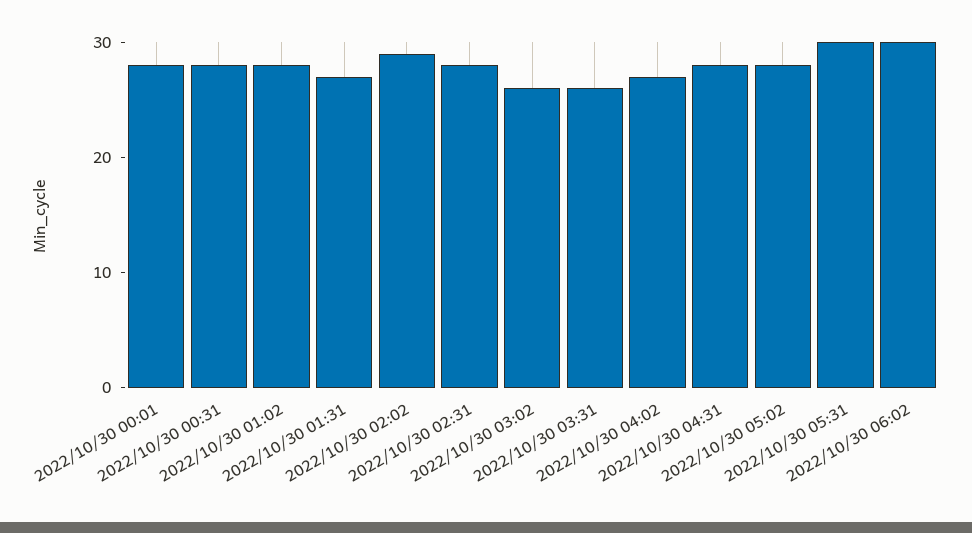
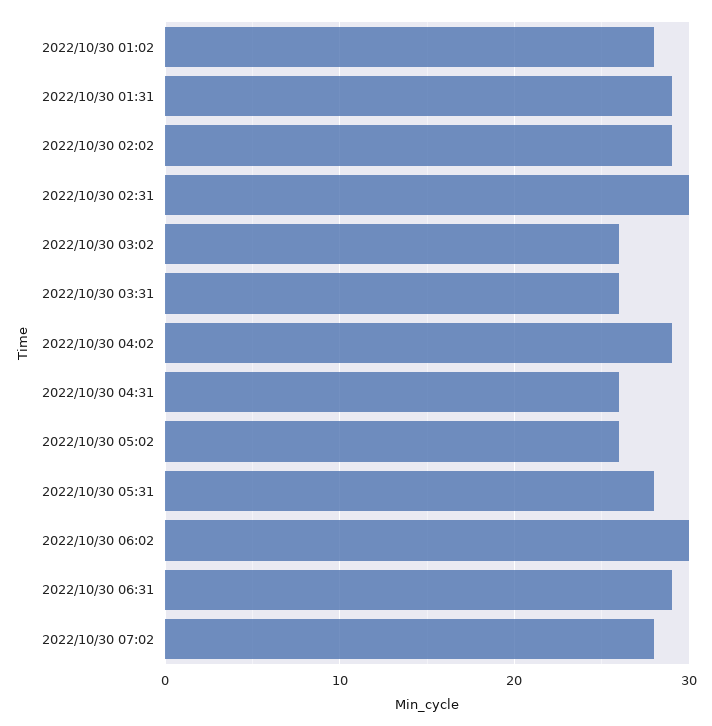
2022/10/30 00:01: 28 -> none
2022/10/30 00:31: 28 -> none
2022/10/30 01:31: 27 -> 29
2022/10/30 02:31: 28 -> 30
2022/10/30 04:02: 27 -> 29
2022/10/30 04:31: 28 -> 26
2022/10/30 05:02: 28 -> 26
2022/10/30 05:31: 30 -> 28
2022/10/30 06:31: none -> 29
2022/10/30 07:02: none -> 28

